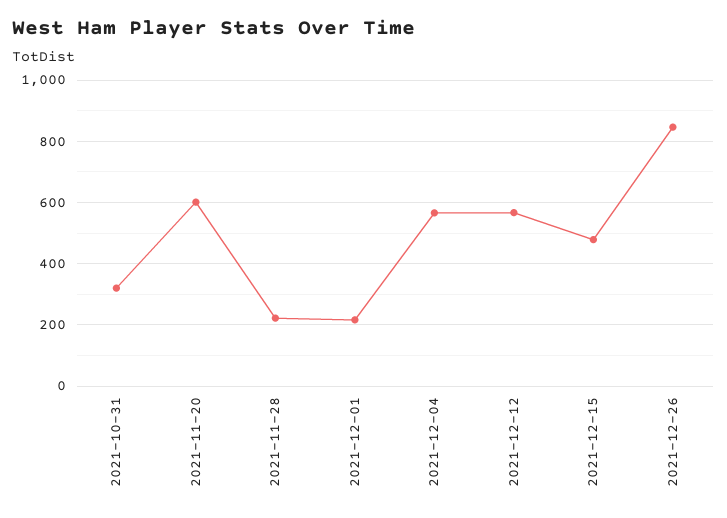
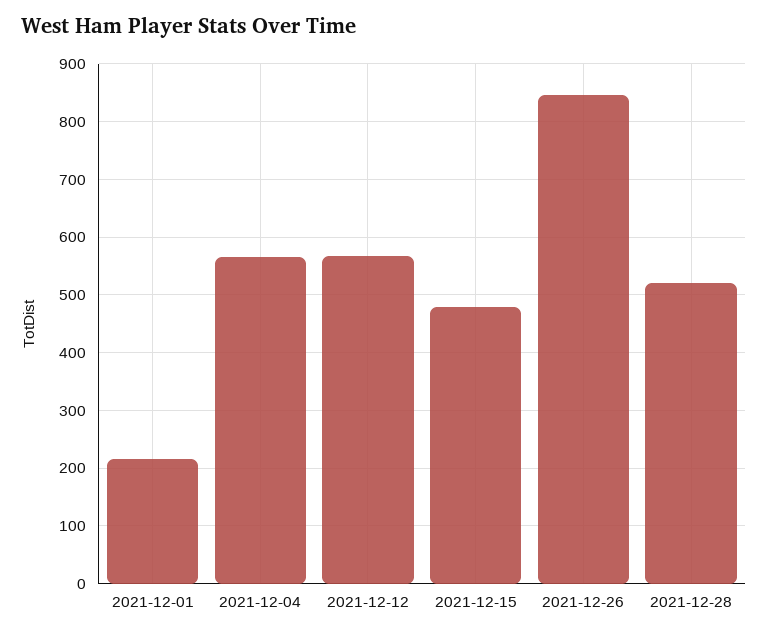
2021-10-31: 320 -> none
2021-11-20: 600 -> none
2021-11-28: 220 -> none
2021-12-28: none -> 520

